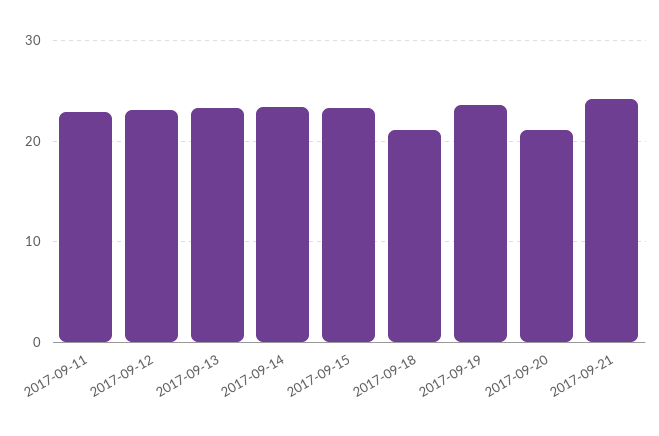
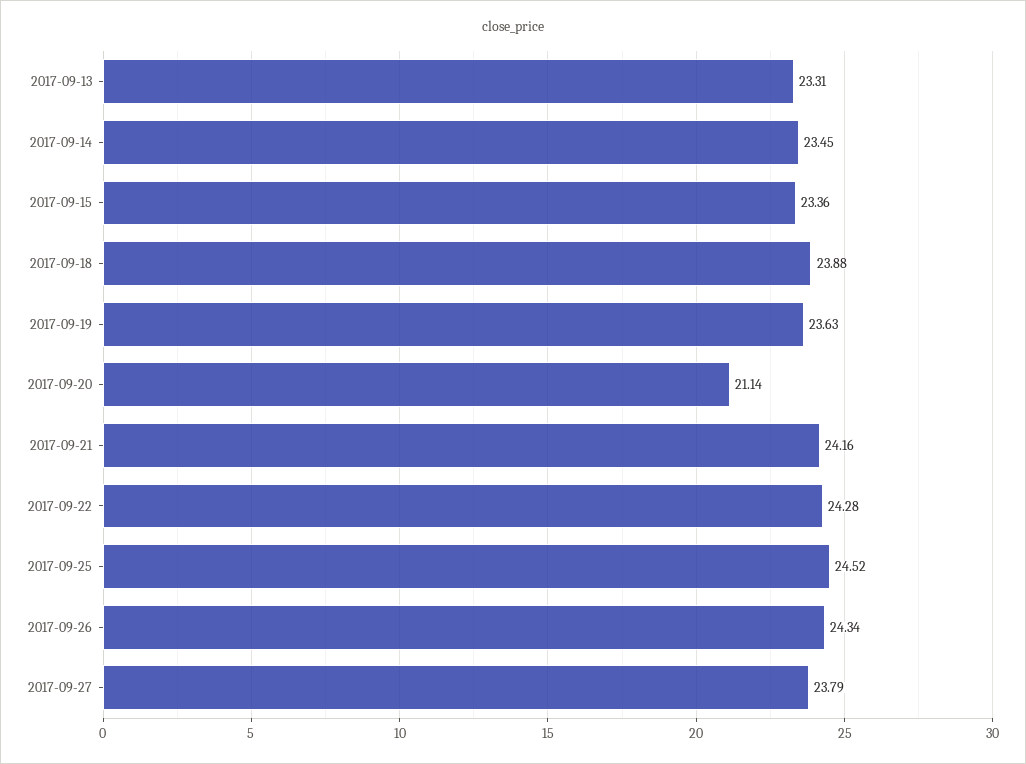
2017-09-11: 23 -> none
2017-09-12: 23 -> none
2017-09-18: 21 -> 23.88
2017-09-22: none -> 24.28
2017-09-25: none -> 24.52
2017-09-26: none -> 24.34
2017-09-27: none -> 23.79

